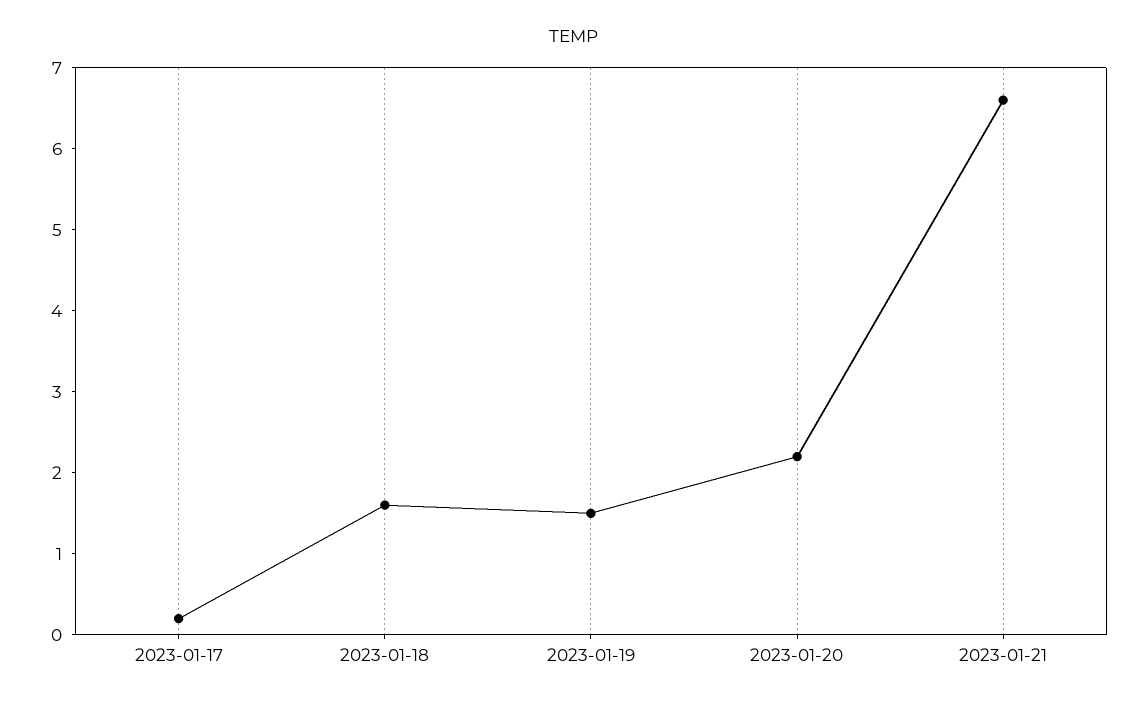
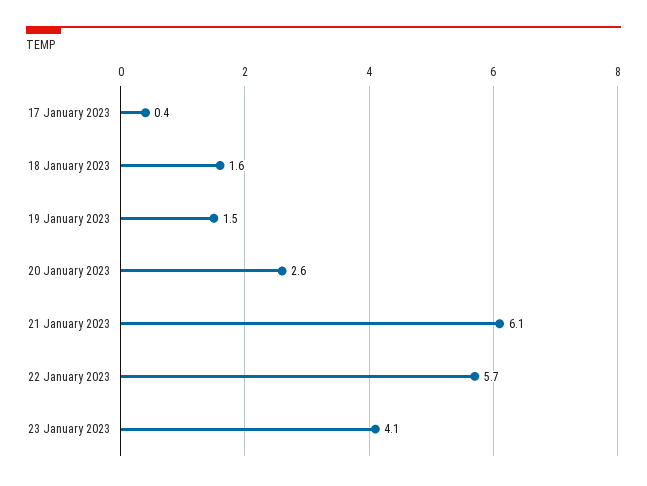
2023-01-17: 0.2 -> 0.4
2023-01-20: 2.2 -> 2.6
2023-01-21: 6.6 -> 6.1
22 January 2023: none -> 5.7
23 January 2023: none -> 4.1

